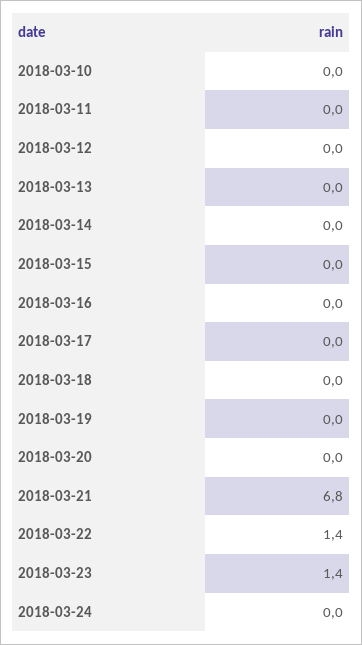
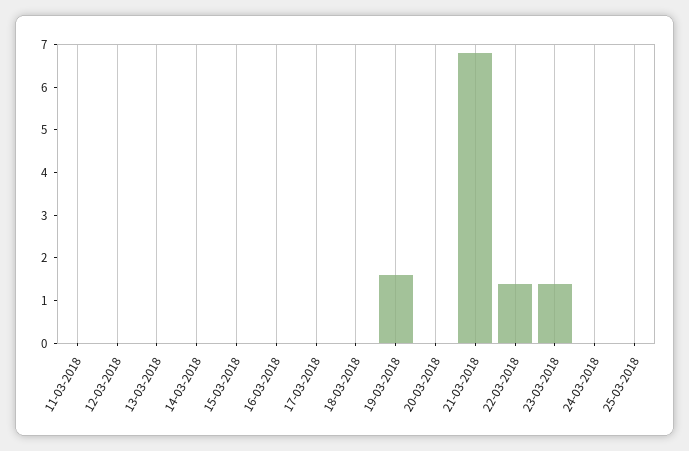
2018-03-10: 0 -> none
2018-03-19: 0 -> 1.5
25-03-2018: none -> 0

